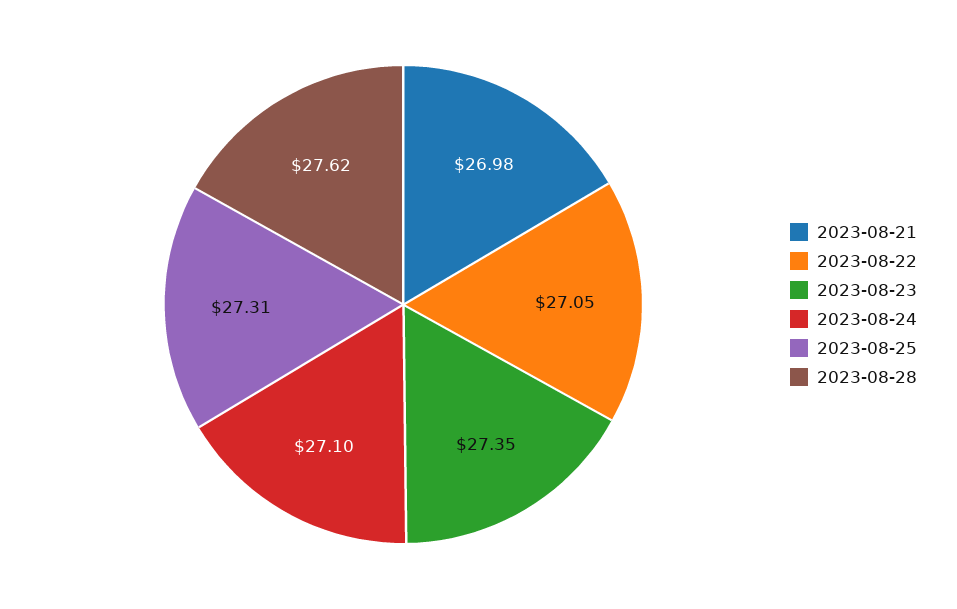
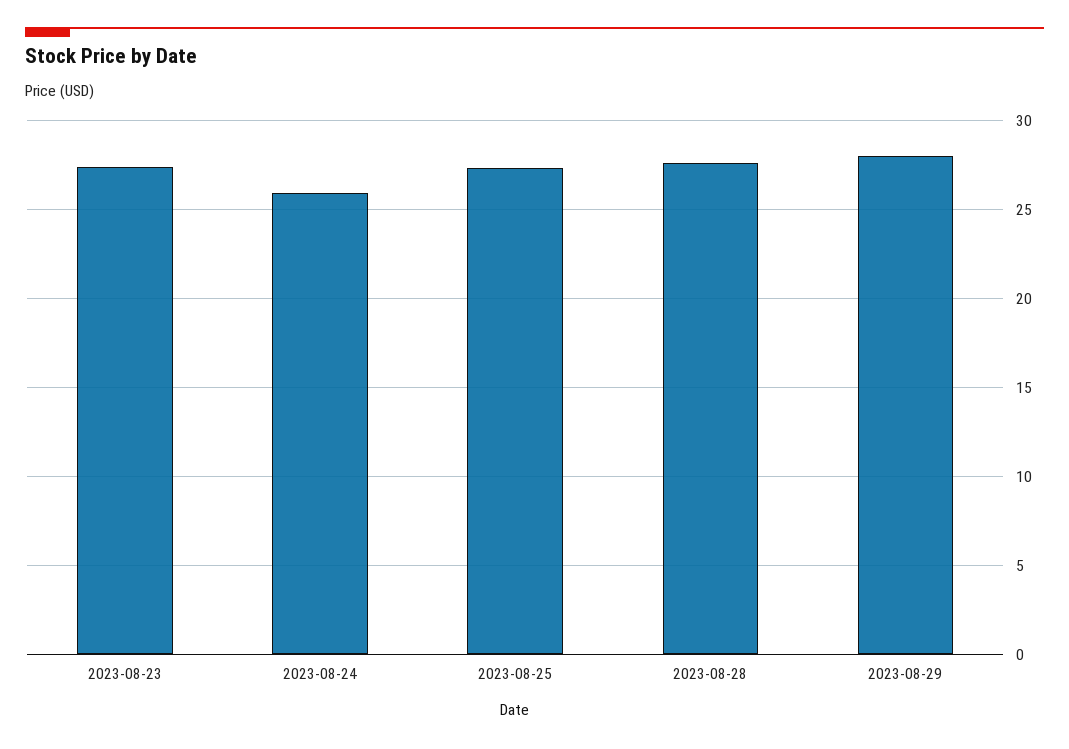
2023-08-21: 26.98 -> none
2023-08-22: 27.05 -> none
2023-08-24: 27.1 -> 26
2023-08-29: none -> 28

